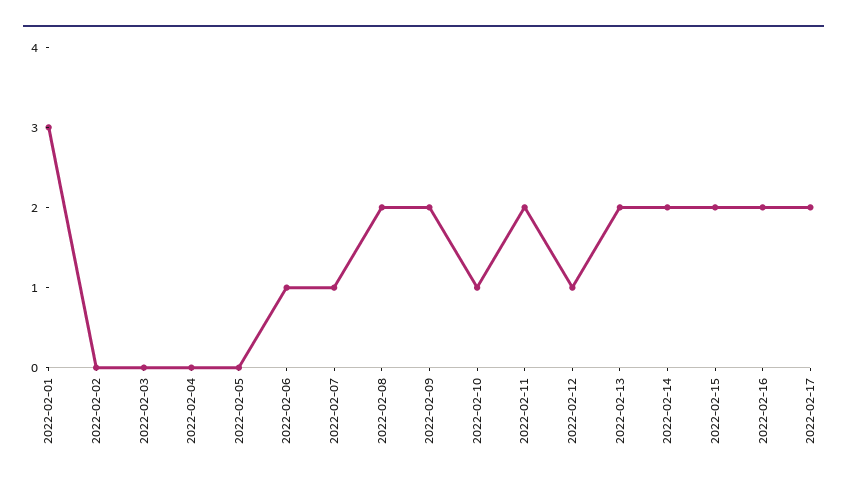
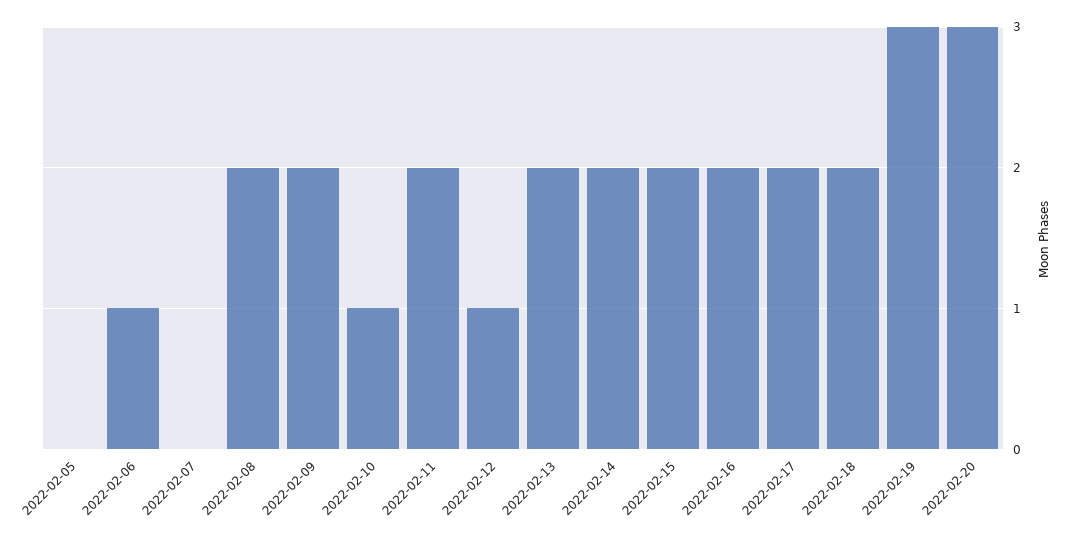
2022-02-01: 3 -> none
2022-02-02: 0 -> none
2022-02-03: 0 -> none
2022-02-04: 0 -> none
2022-02-07: 1 -> 0
2022-02-18: none -> 2
2022-02-19: none -> 3
2022-02-20: none -> 3

